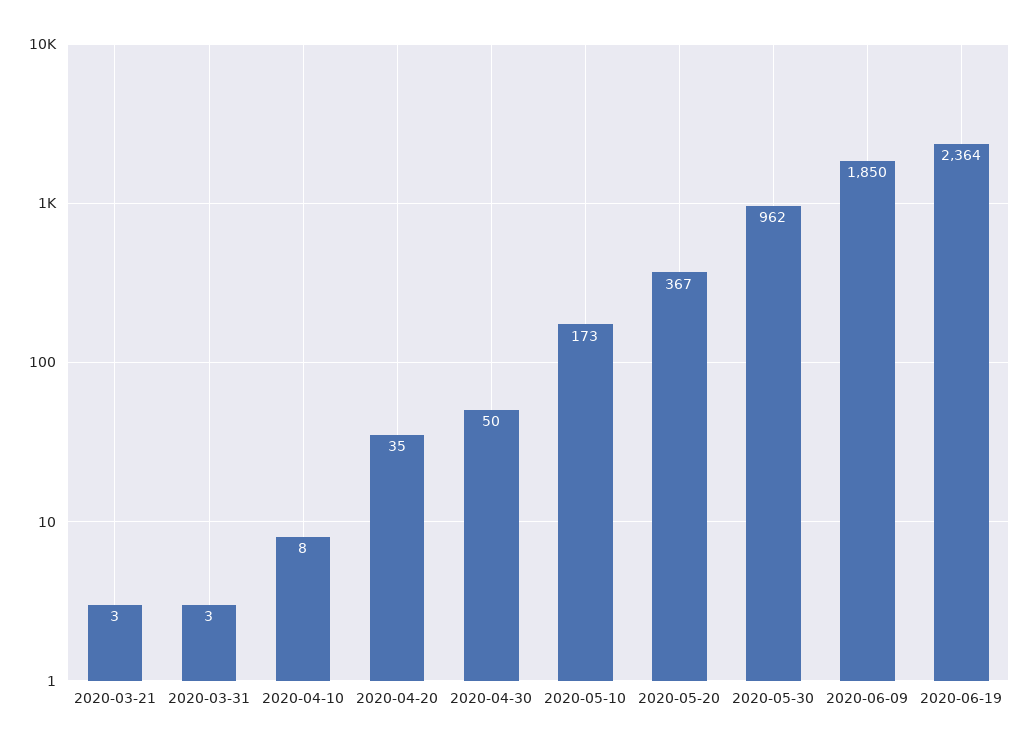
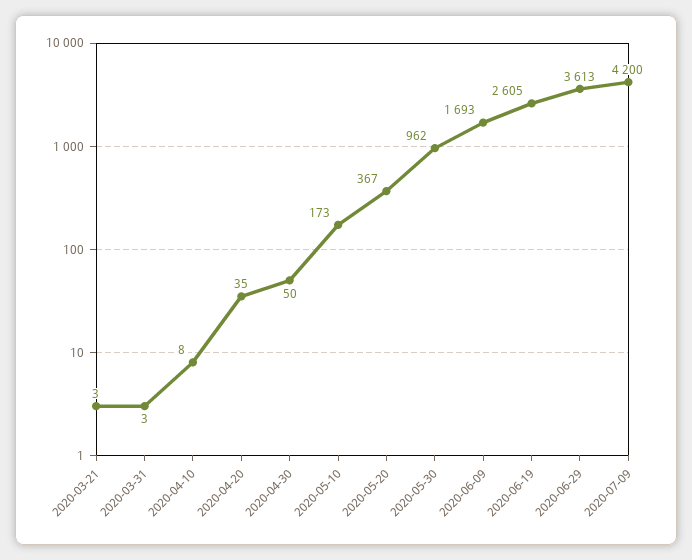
2020-06-09: 1850 -> 1693
2020-06-19: 2364 -> 2605
2020-06-29: none -> 3613
2020-07-09: none -> 4200

